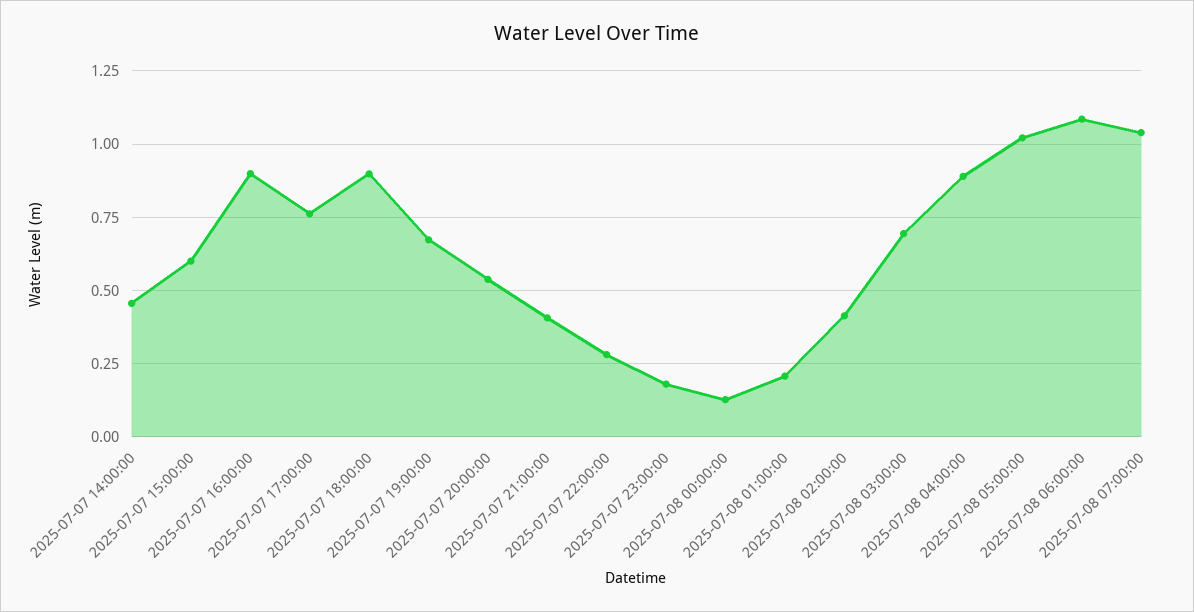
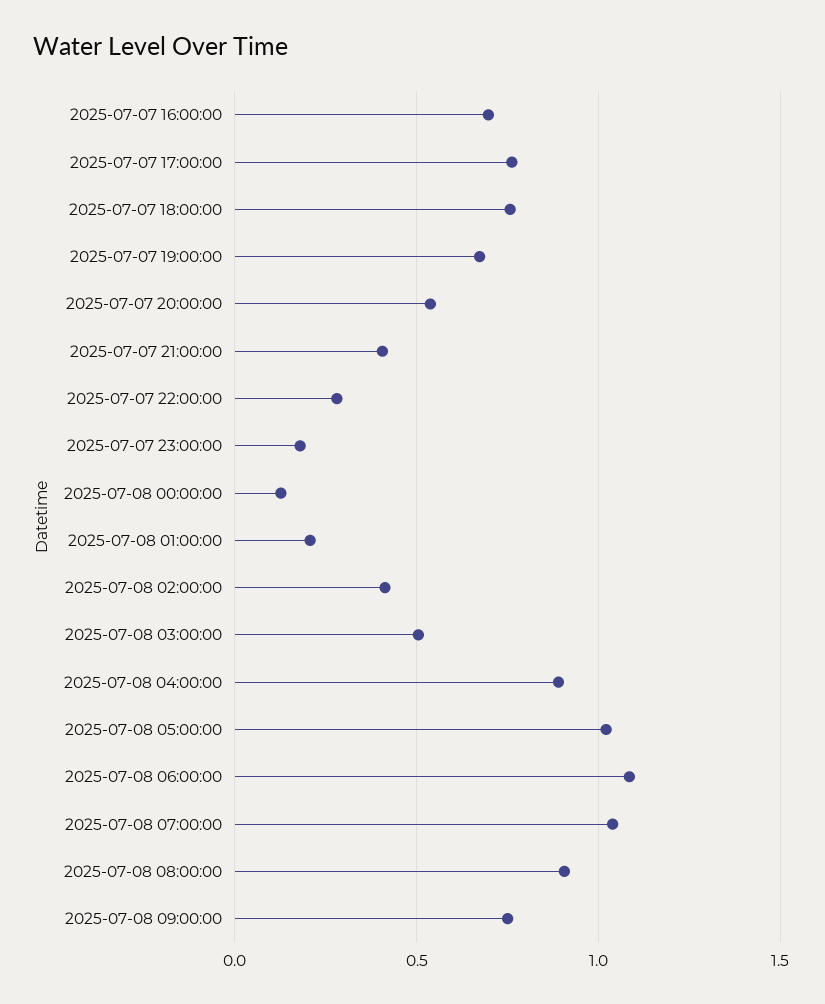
2025-07-07 14:00:00: 0.45 -> none
2025-07-07 15:00:00: 0.6 -> none
2025-07-07 16:00:00: 0.9 -> 0.7
2025-07-07 18:00:00: 0.9 -> 0.75
2025-07-08 03:00:00: 0.7 -> 0.5
2025-07-08 08:00:00: none -> 0.9
2025-07-08 09:00:00: none -> 0.75

